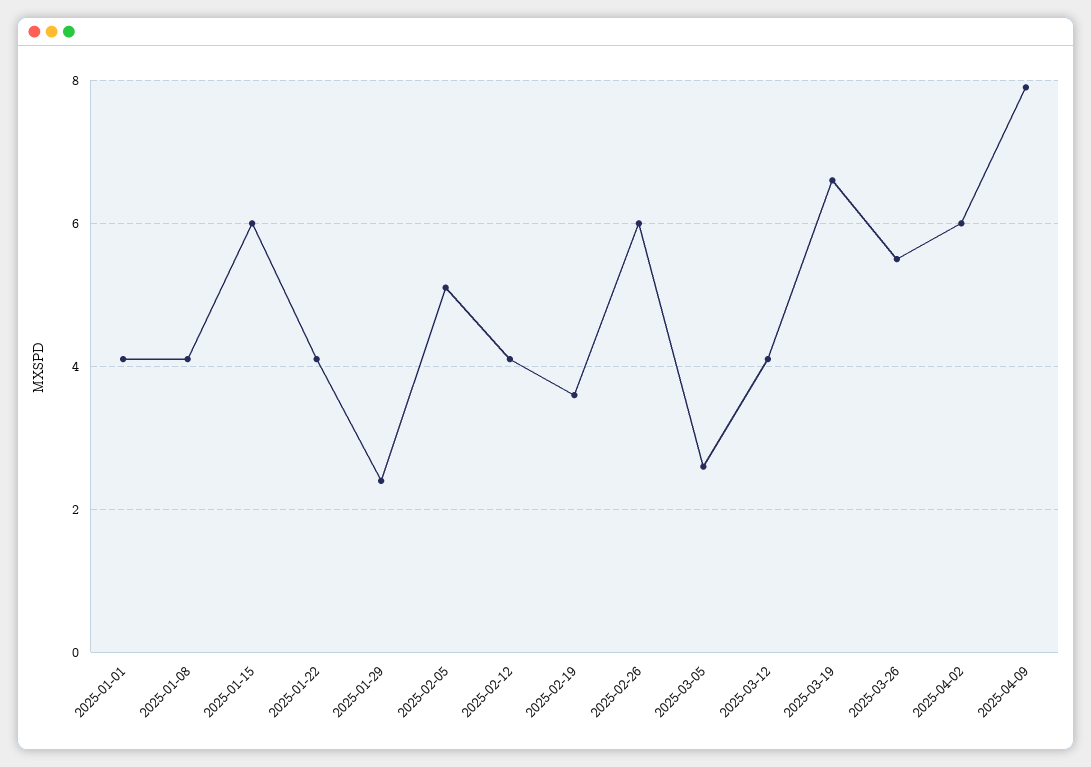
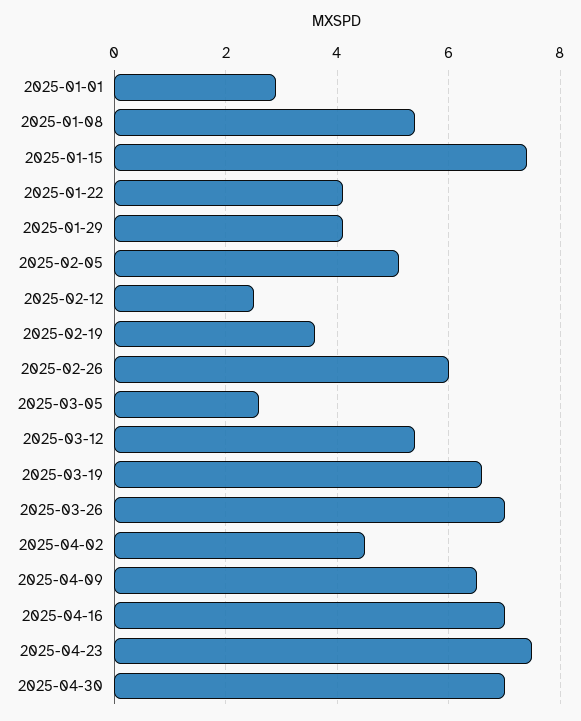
2025-01-01: 4 -> 3
2025-01-08: 4 -> 5.5
2025-01-15: 6 -> 7.5
2025-01-29: 2.5 -> 4
2025-02-12: 4 -> 2.5
2025-03-12: 4 -> 5.5
2025-03-26: 5.5 -> 7
2025-04-02: 6 -> 4.5
2025-04-09: 8 -> 6.5
2025-04-16: none -> 7
2025-04-23: none -> 7.5
2025-04-30: none -> 7

